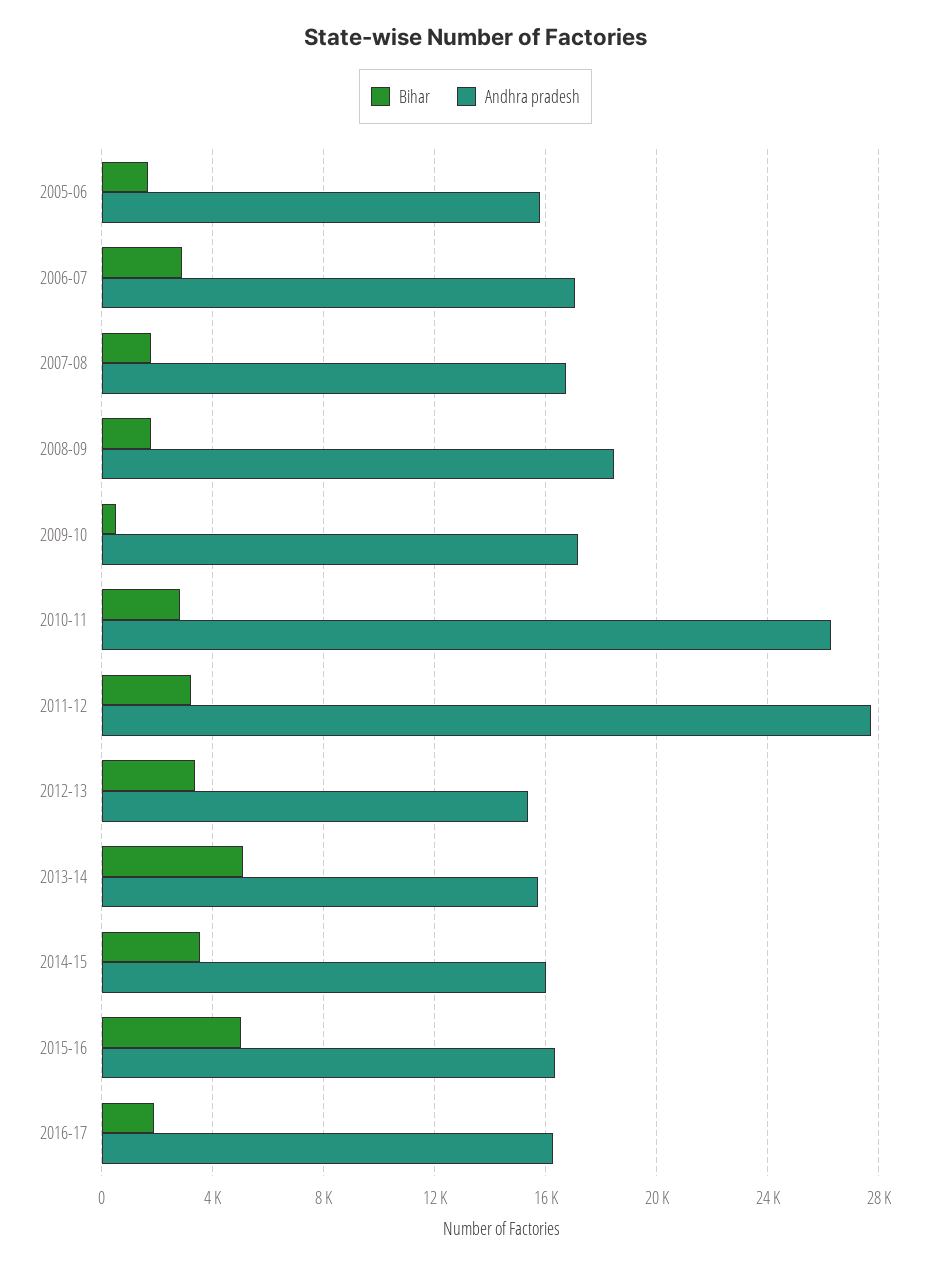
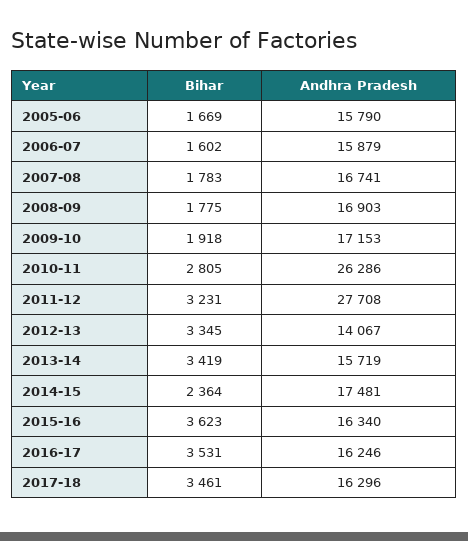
Bihar, 2006-07: 3000 -> 1602
Andhra pradesh, 2006-07: 17000 -> 15879
Andhra pradesh, 2008-09: 18500 -> 16903
Bihar, 2009-10: 500 -> 1918
Andhra pradesh, 2012-13: 15500 -> 14067
Bihar, 2013-14: 5000 -> 3419
Bihar, 2014-15: 3500 -> 2364
Andhra pradesh, 2014-15: 16000 -> 17481
Bihar, 2015-16: 5000 -> 3623
Bihar, 2016-17: 2000 -> 3531
Bihar, 2017-18: none -> 3461
Andhra pradesh, 2017-18: none -> 16296

